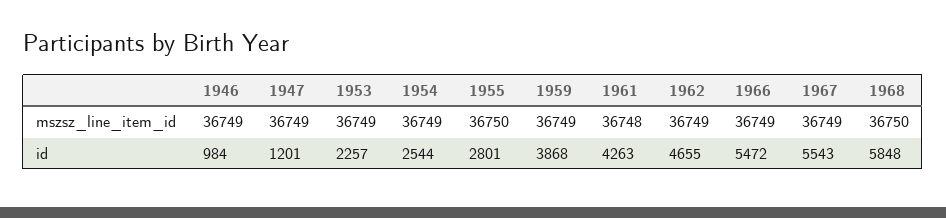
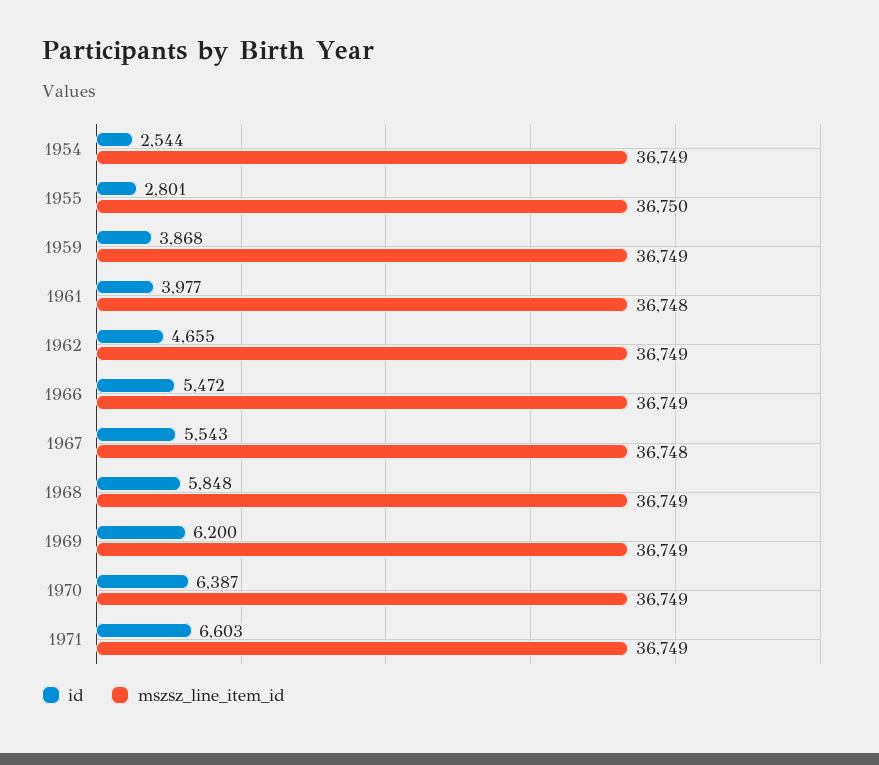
mszsz_line_item_id, 1946: 36749 -> none
mszsz_line_item_id, 1947: 36749 -> none
mszsz_line_item_id, 1953: 36749 -> none
mszsz_line_item_id, 1967: 36749 -> 36748
mszsz_line_item_id, 1968: 36750 -> 36749
id, 1946: 984 -> none
id, 1947: 1201 -> none
id, 1953: 2257 -> none
id, 1961: 4263 -> 3977
id, 1969: none -> 6200
mszsz_line_item_id, 1969: none -> 36749
id, 1970: none -> 6387
mszsz_line_item_id, 1970: none -> 36749
id, 1971: none -> 6603
mszsz_line_item_id, 1971: none -> 36749

